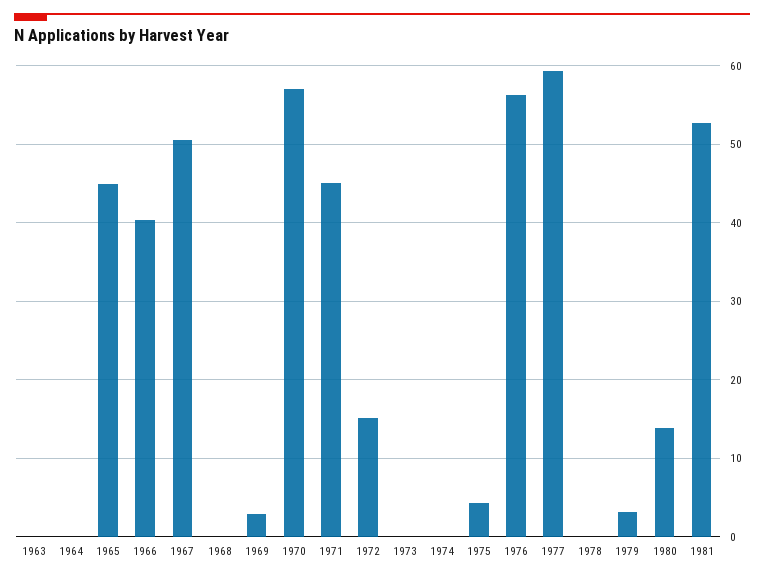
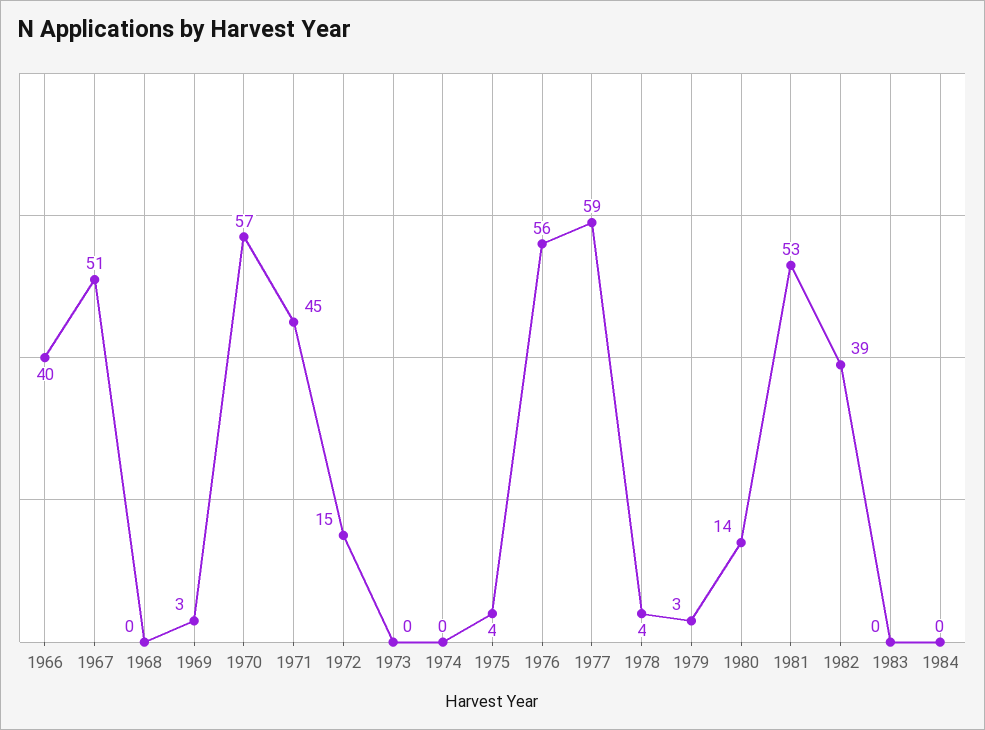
1963: 0 -> none
1964: 0 -> none
1965: 45 -> none
1978: 0 -> 4
1982: none -> 39
1983: none -> 0
1984: none -> 0

